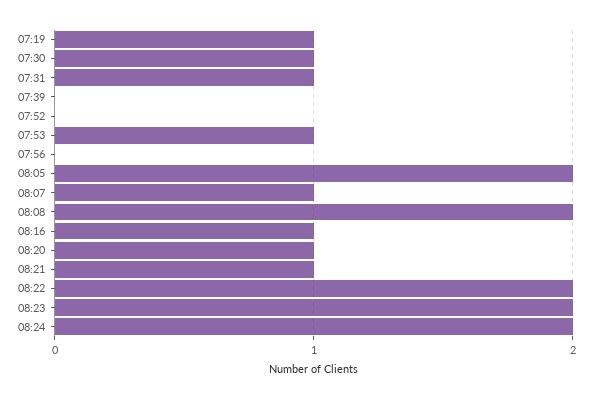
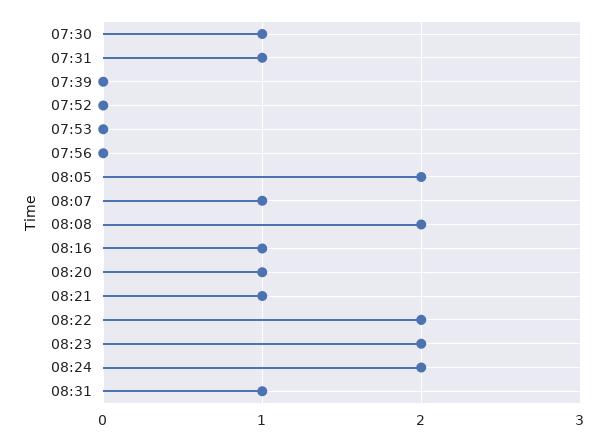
07:19: 1 -> none
07:53: 1 -> 0
08:31: none -> 1

